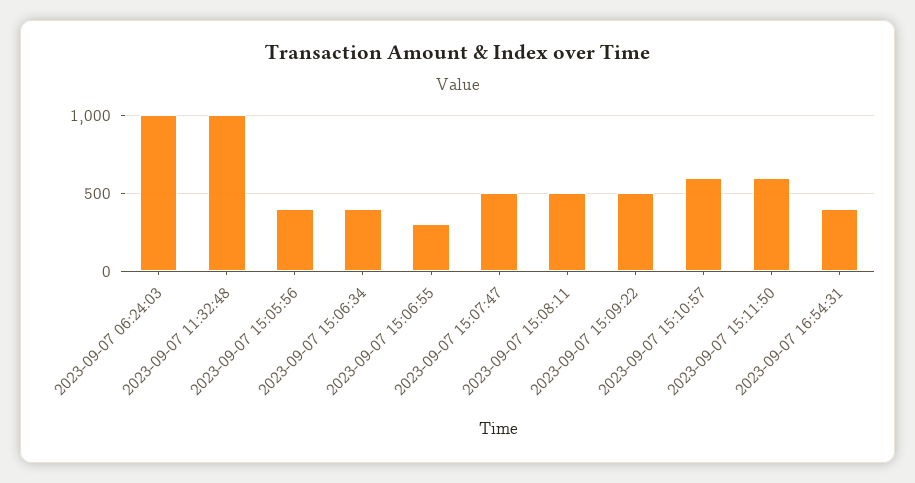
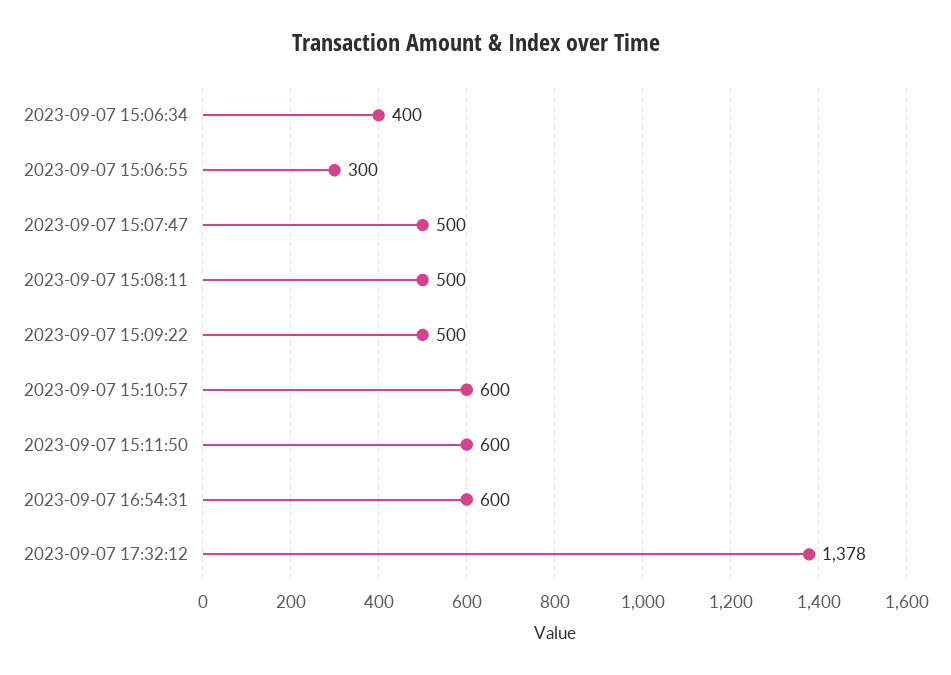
2023-09-07 06:24:03: 1000 -> none
2023-09-07 11:32:48: 1000 -> none
2023-09-07 15:05:56: 400 -> none
2023-09-07 16:54:31: 400 -> 600
2023-09-07 17:32:12: none -> 1378

